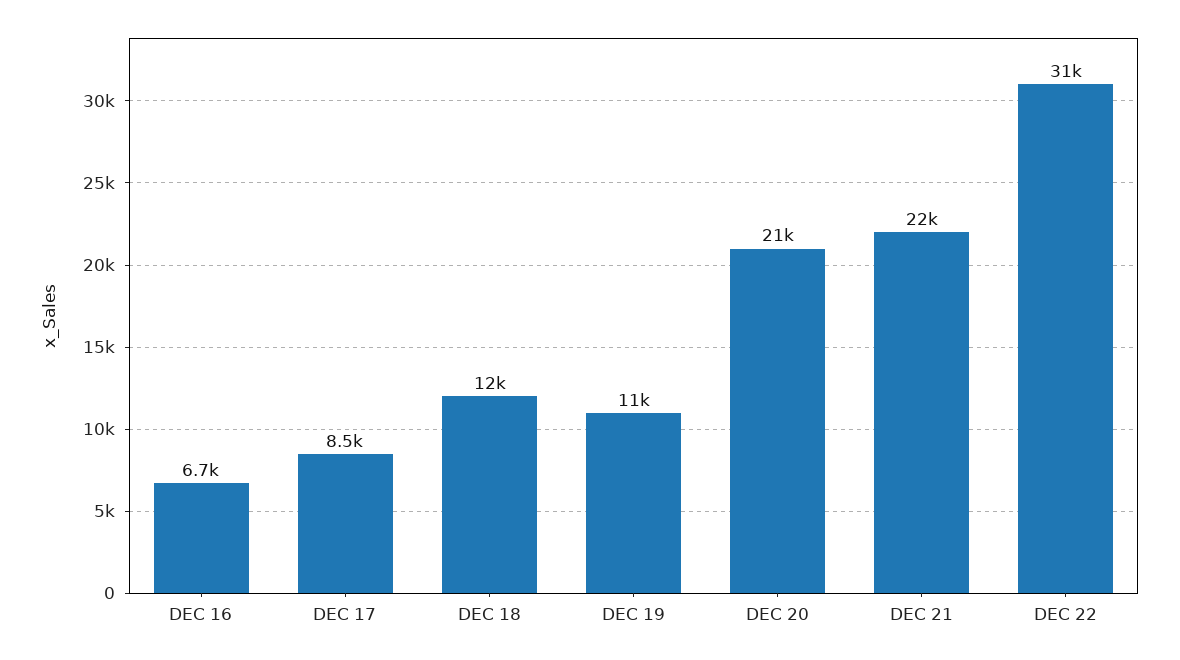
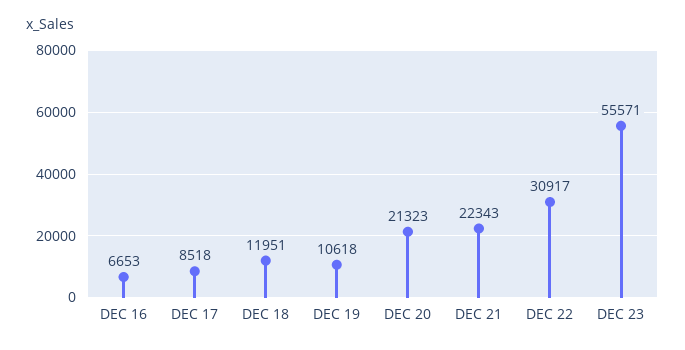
DEC 23: none -> 55571

